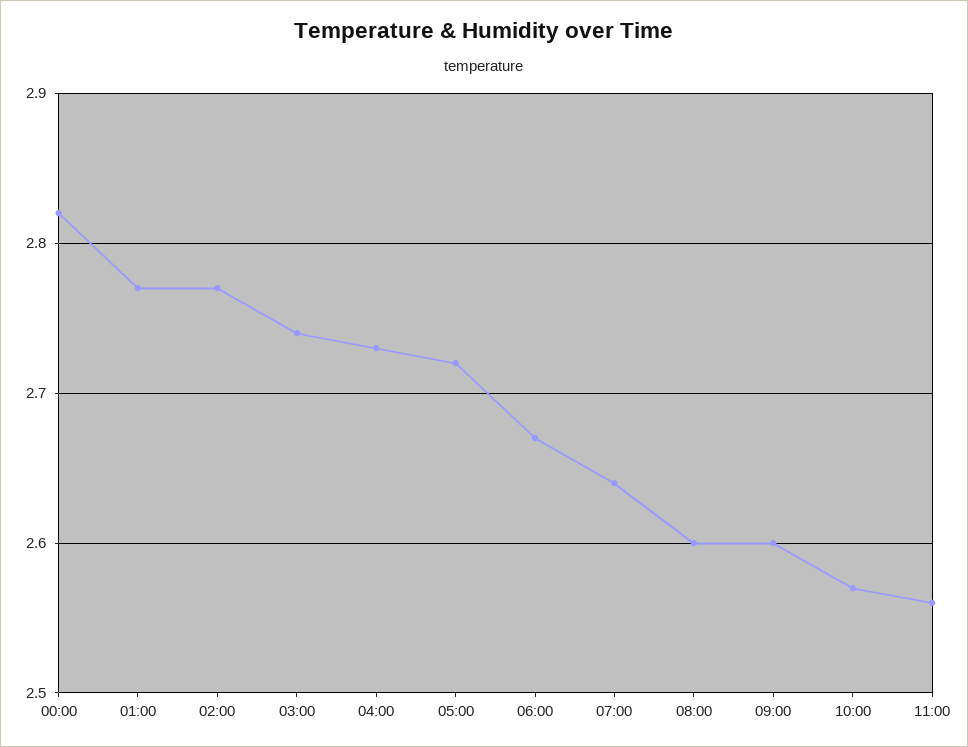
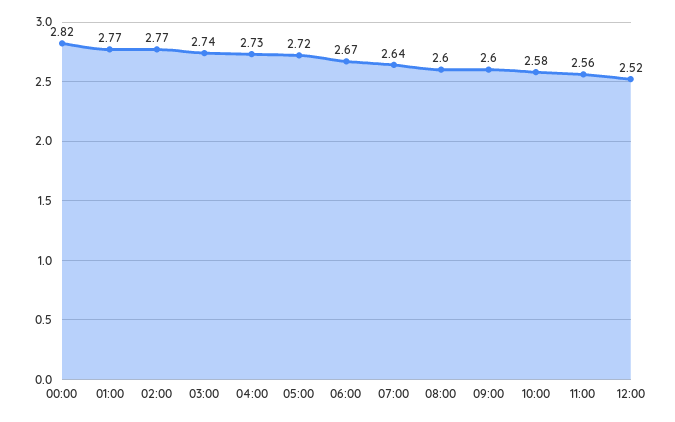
10:00: 2.57 -> 2.58
12:00: none -> 2.52

